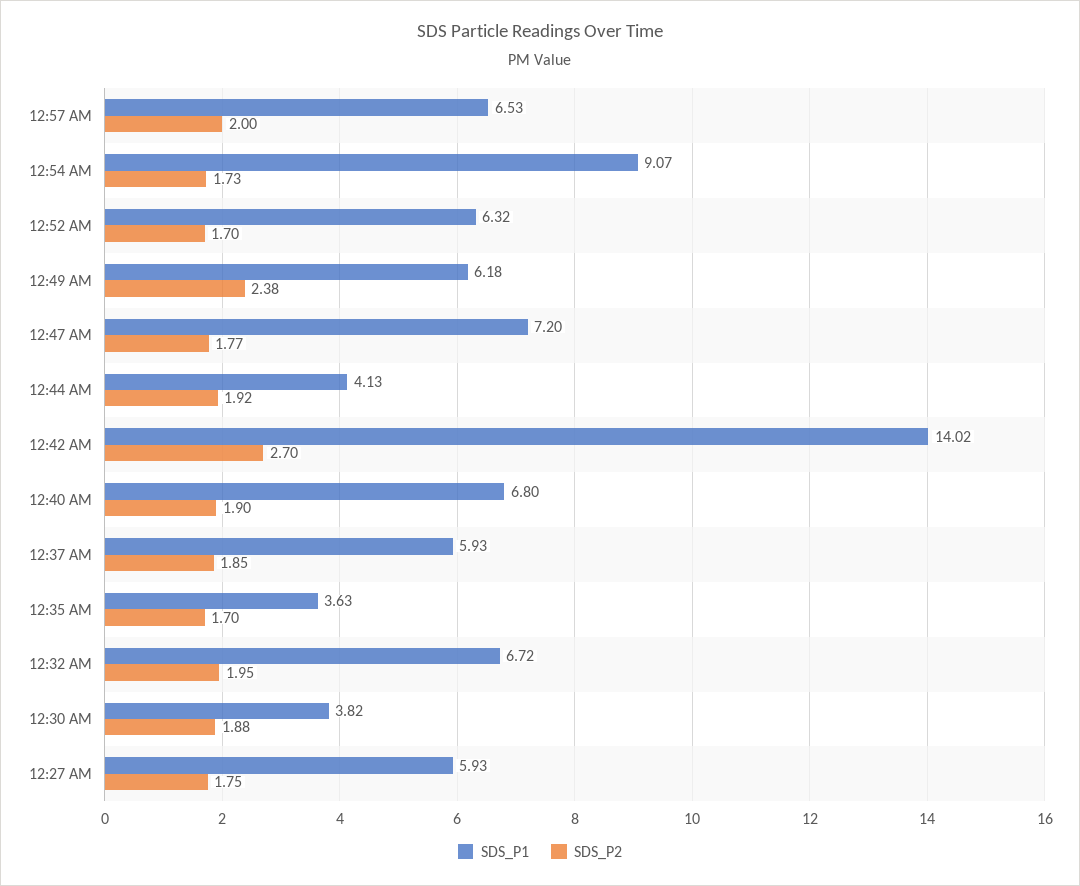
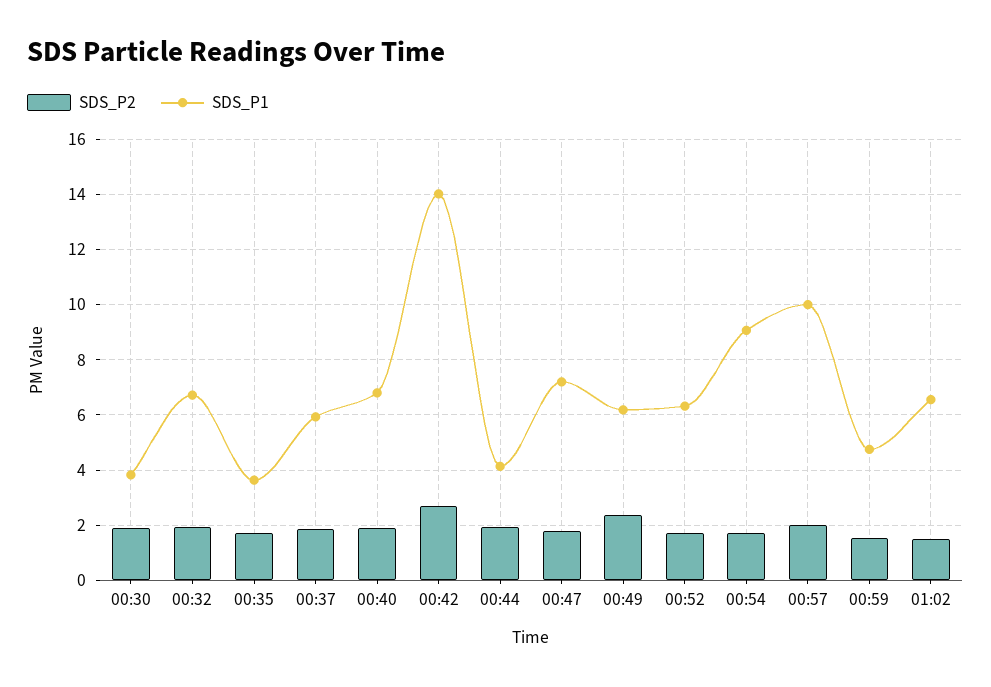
SDS_P1, 12:57 AM: 6.53 -> 10
SDS_P1, 12:27 AM: 5.93 -> none
SDS_P2, 12:27 AM: 1.75 -> none
SDS_P2, 00:59: none -> 1.5
SDS_P1, 00:59: none -> 4.75
SDS_P2, 01:02: none -> 1.5
SDS_P1, 01:02: none -> 6.5

